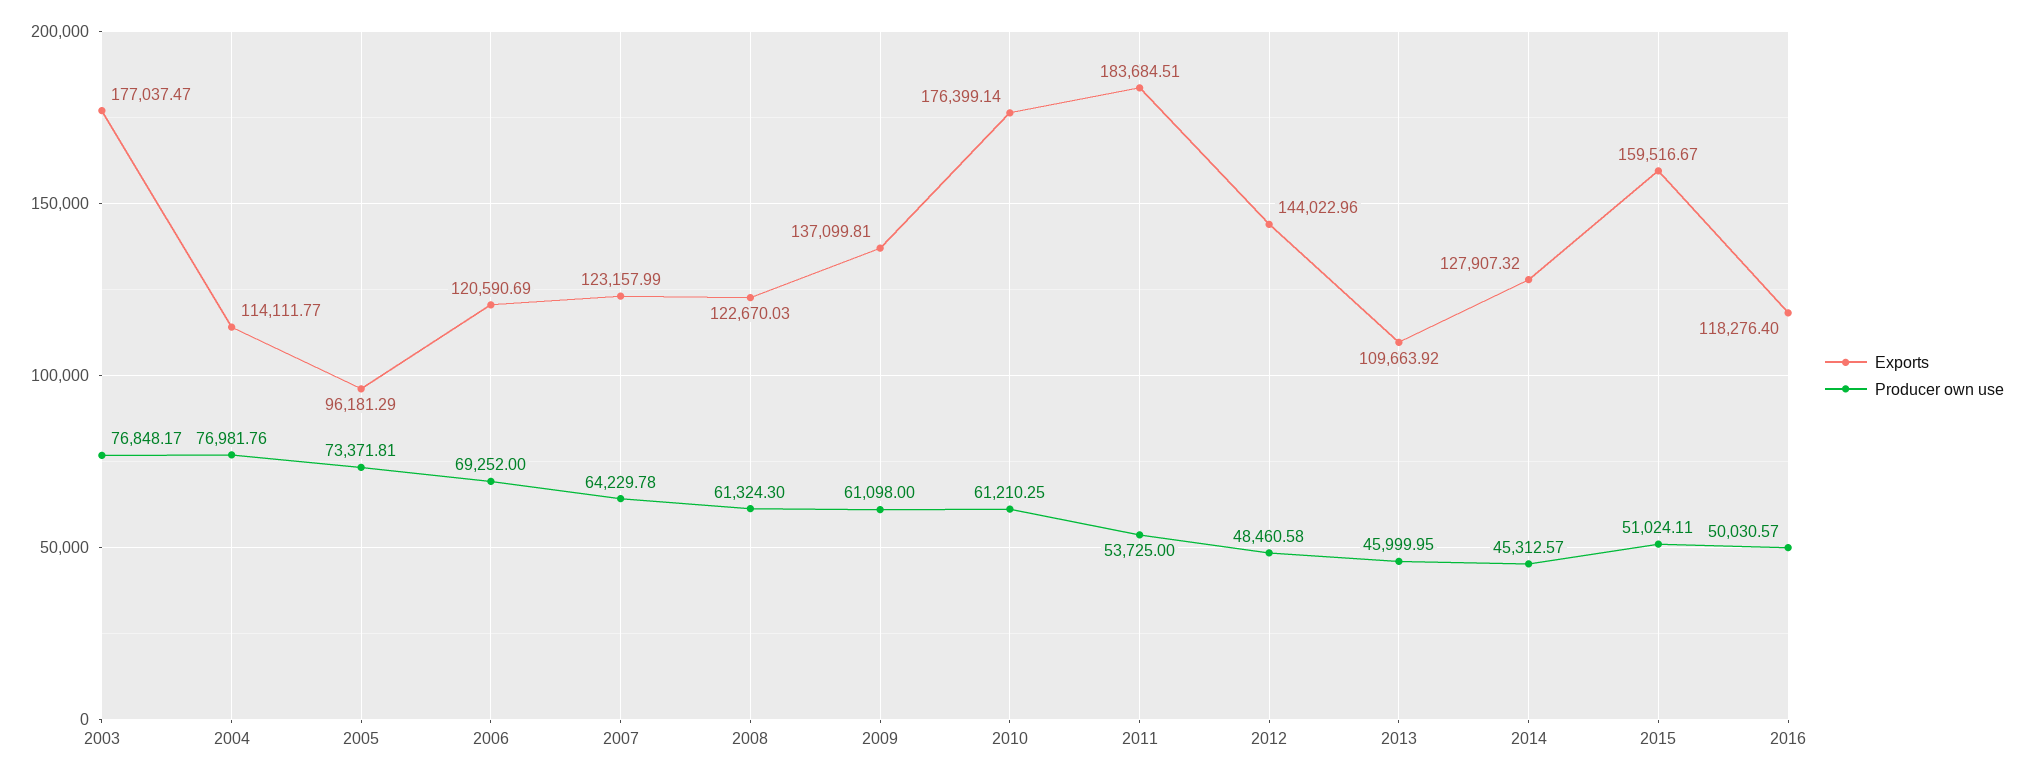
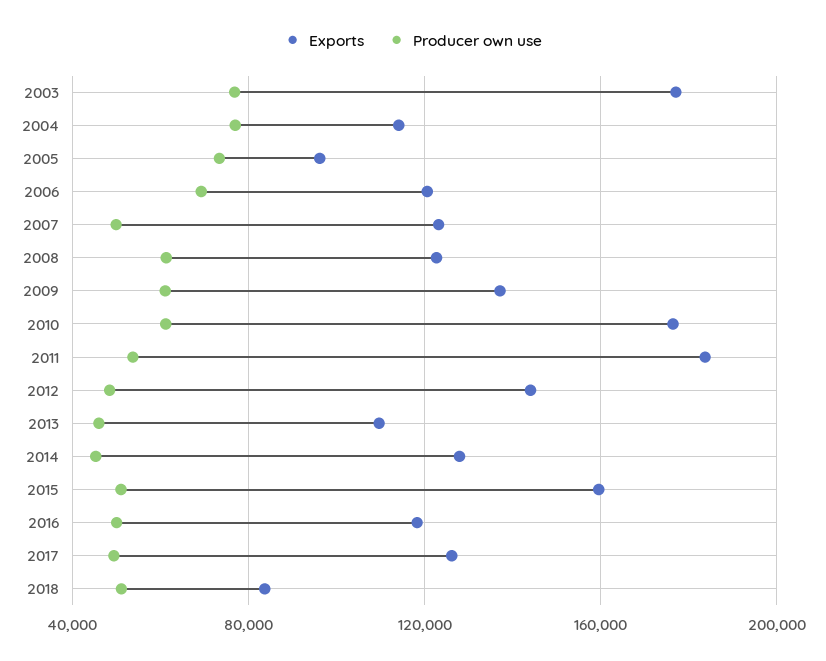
Producer own use, 2007: 64229.78 -> 50000
Exports, 2017: none -> 125000
Producer own use, 2017: none -> 50000
Exports, 2018: none -> 85000
Producer own use, 2018: none -> 50000

